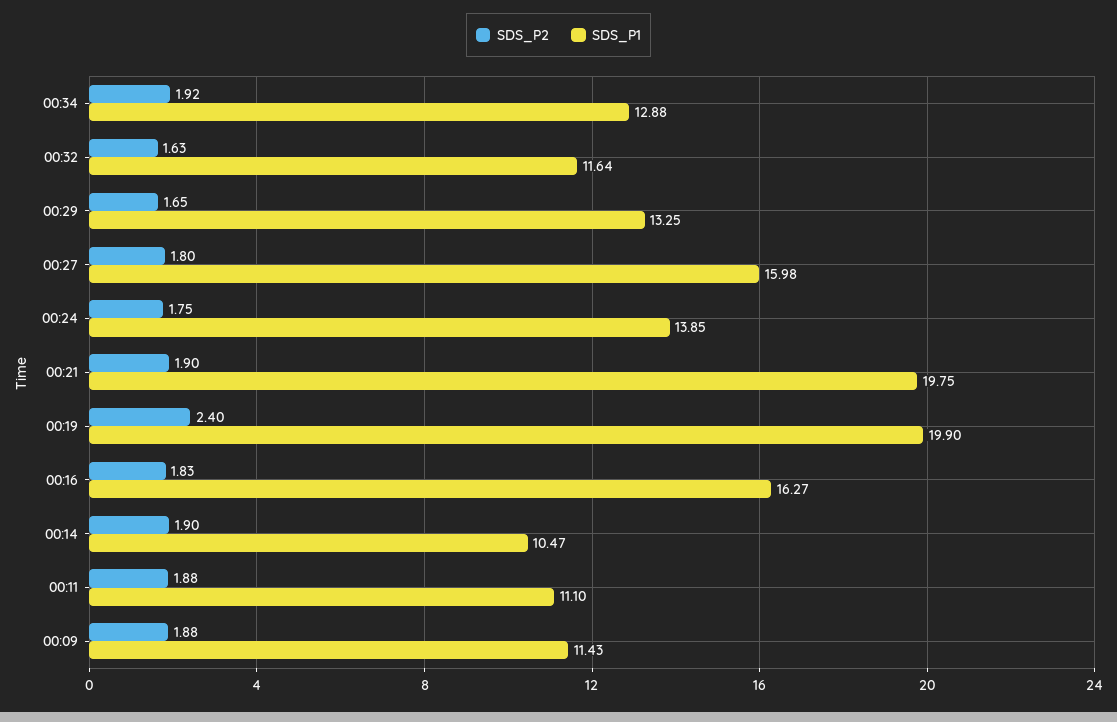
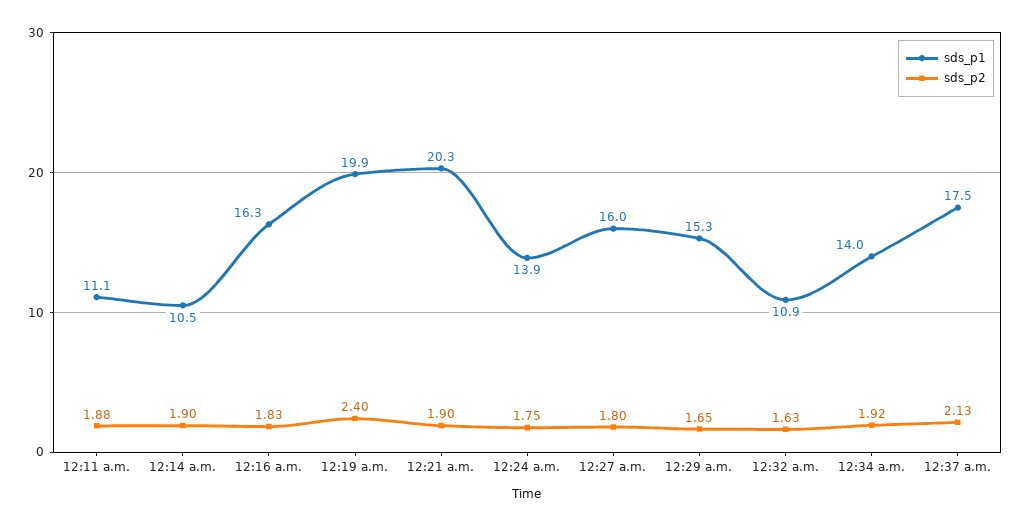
SDS_P1, 00:34: 12.88 -> 14
SDS_P1, 00:32: 11.64 -> 10.9
SDS_P1, 00:29: 13.25 -> 15.3
SDS_P1, 00:21: 19.75 -> 20.3
SDS_P2, 00:09: 1.88 -> none
SDS_P1, 00:09: 11.43 -> none
SDS_P1, 12:37 a.m.: none -> 17.5
SDS_P2, 12:37 a.m.: none -> 2.13

